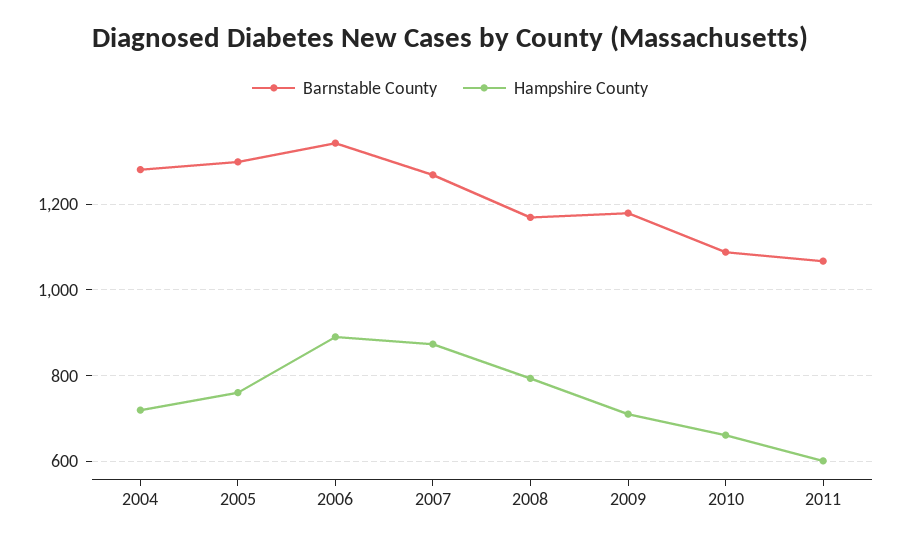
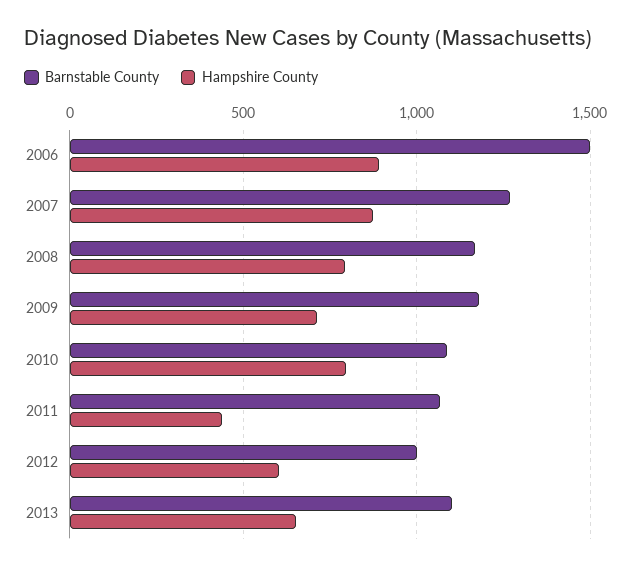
Barnstable County, 2004: 1280 -> none
Hampshire County, 2004: 720 -> none
Barnstable County, 2005: 1300 -> none
Hampshire County, 2005: 760 -> none
Barnstable County, 2006: 1340 -> 1500
Hampshire County, 2010: 660 -> 800
Hampshire County, 2011: 600 -> 450
Barnstable County, 2012: none -> 1000
Hampshire County, 2012: none -> 600
Barnstable County, 2013: none -> 1100
Hampshire County, 2013: none -> 650

